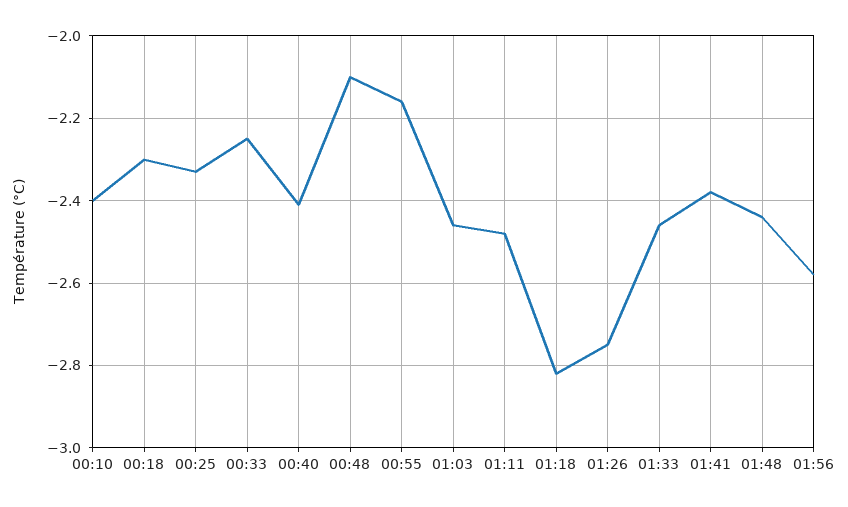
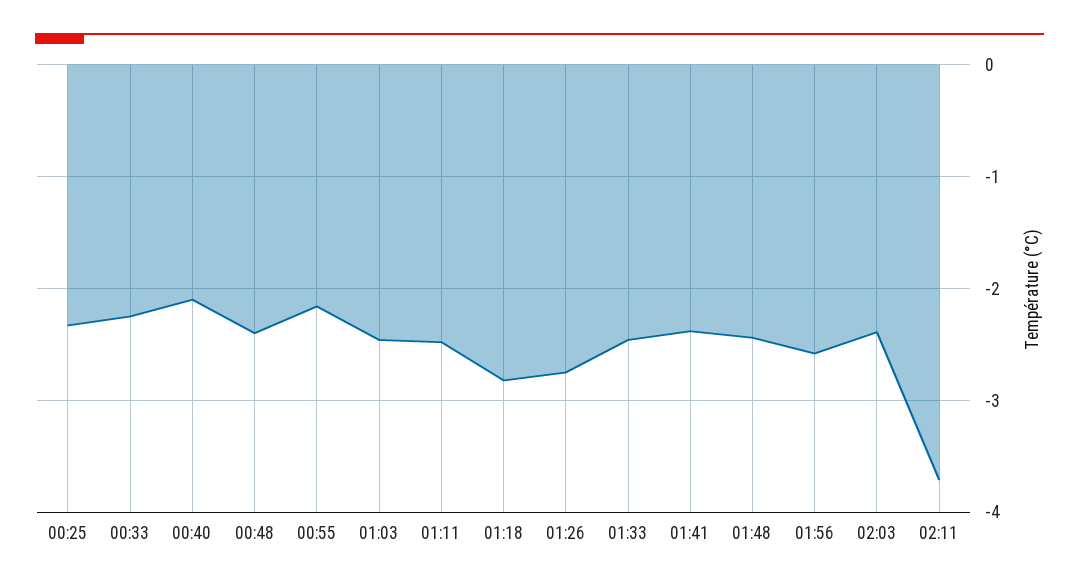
00:10: -2.4 -> none
00:18: -2.3 -> none
00:40: -2.4 -> -2.1
00:48: -2.1 -> -2.4
02:03: none -> -2.4
02:11: none -> -3.7

